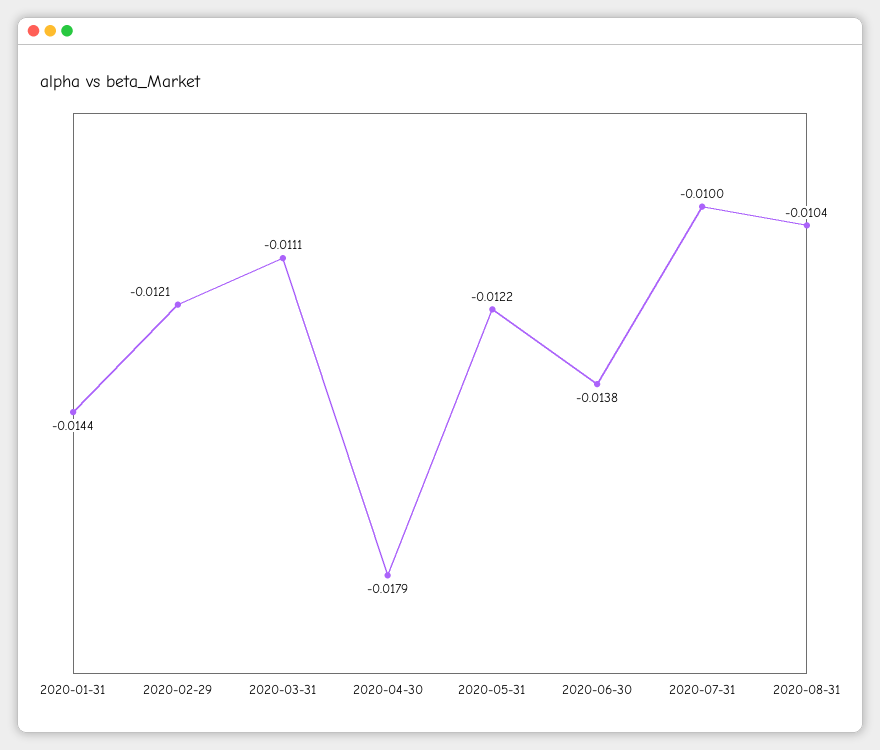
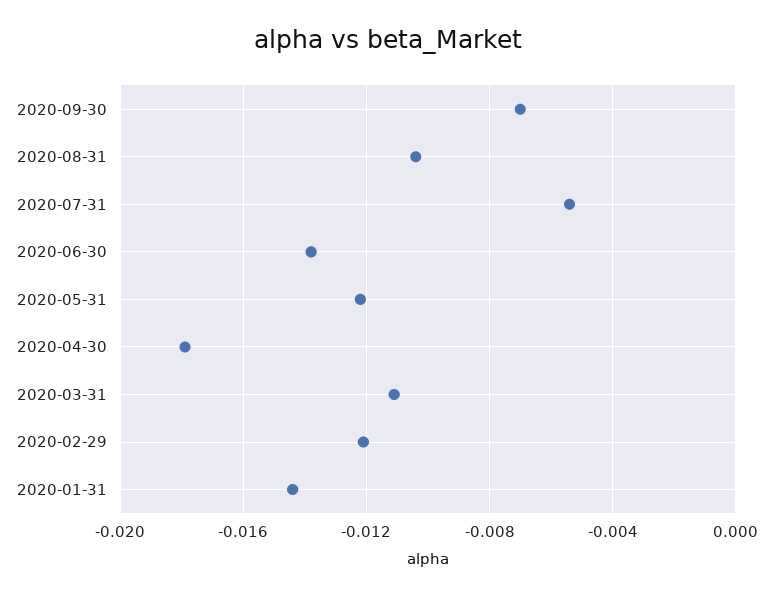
2020-07-31: -0.01 -> -0.0055
2020-09-30: none -> -0.007

